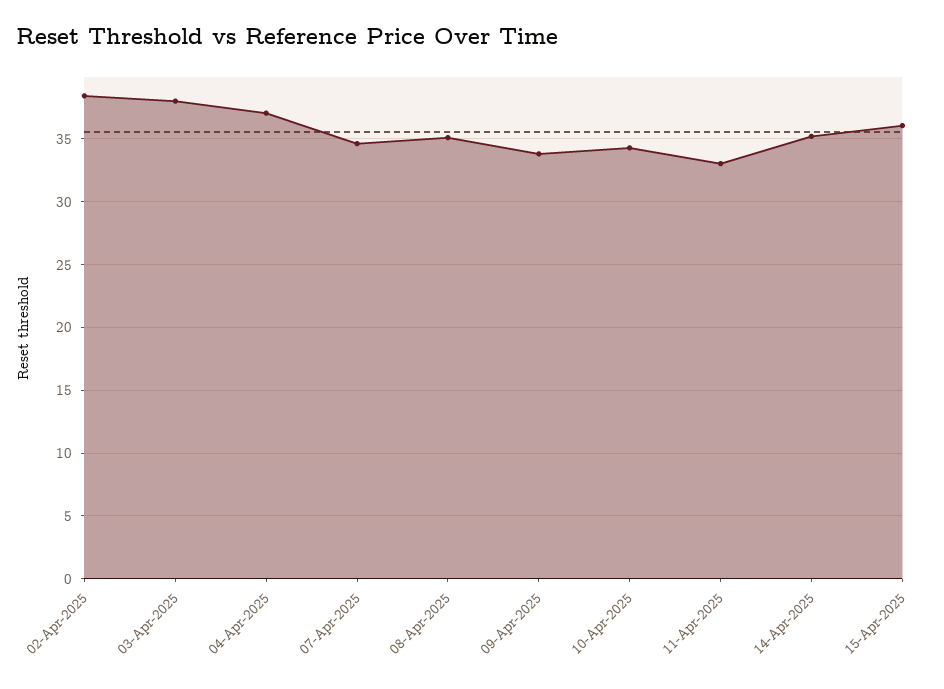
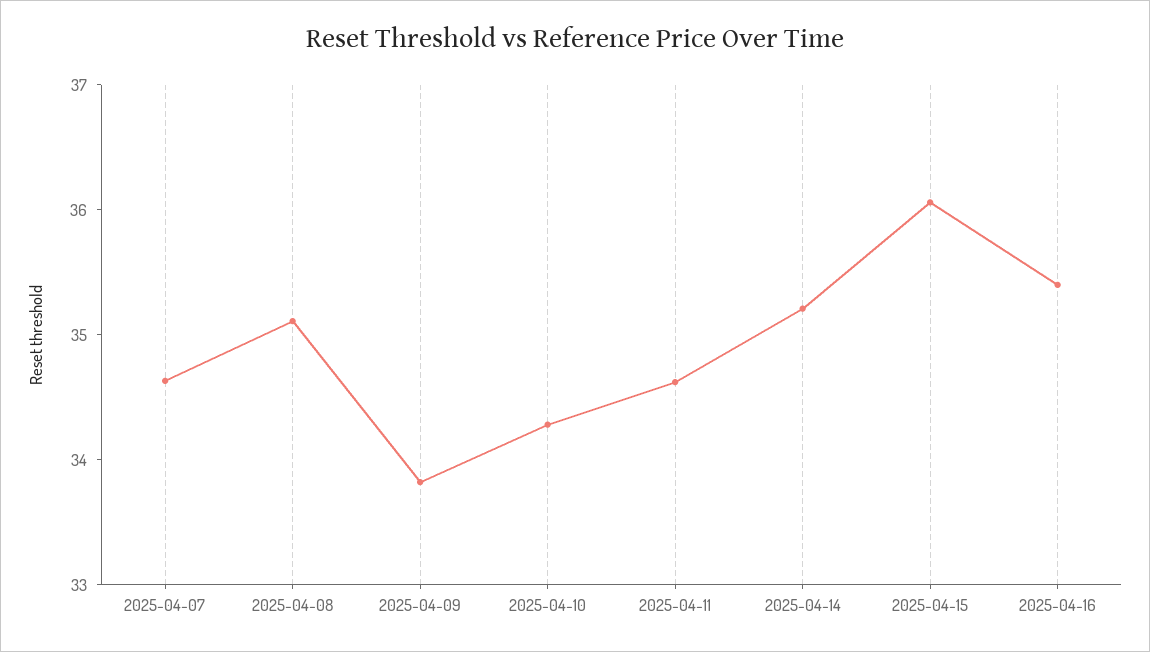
02-Apr-2025: 38.5 -> none
03-Apr-2025: 38 -> none
04-Apr-2025: 37 -> none
11-Apr-2025: 33 -> 34.6
2025-04-16: none -> 35.4

